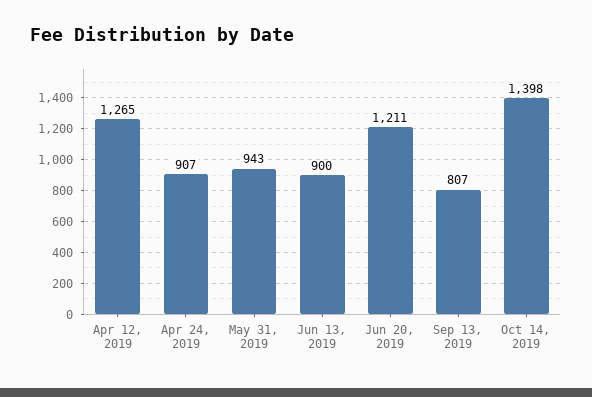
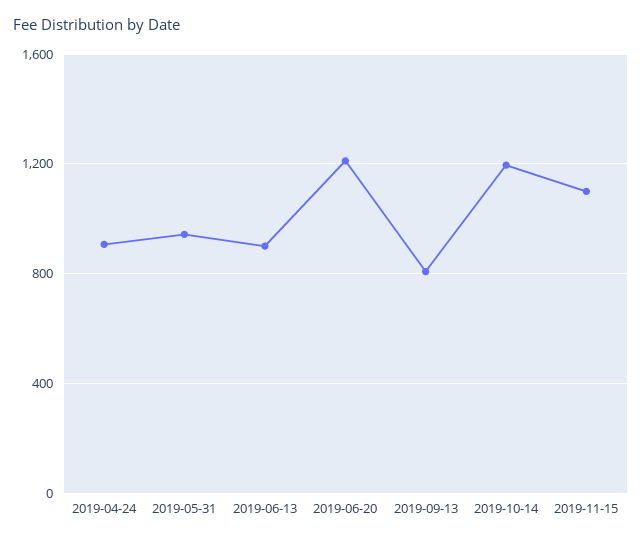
Apr 12, 2019: 1265 -> none
Oct 14, 2019: 1398 -> 1200
2019-11-15: none -> 1100

